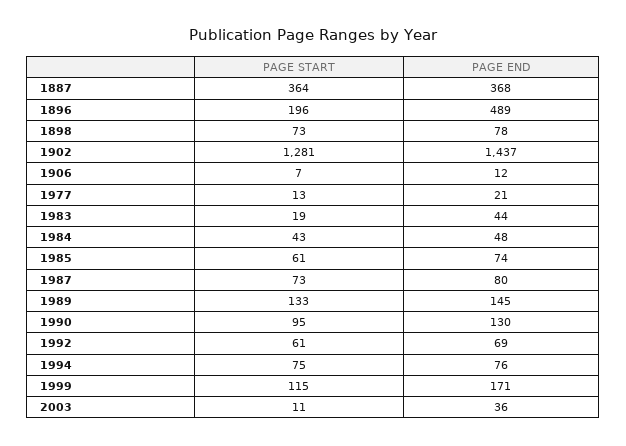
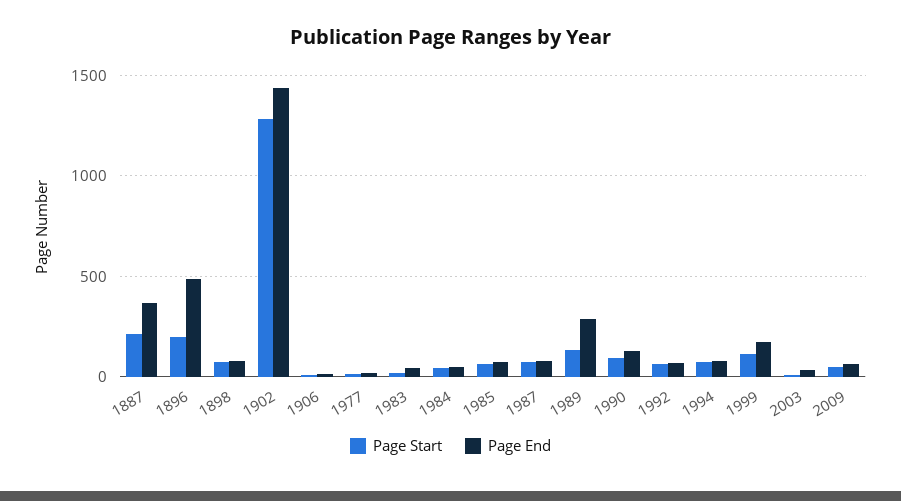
PAGE START, 1887: 364 -> 200
PAGE END, 1989: 145 -> 300
PAGE START, 2009: none -> 50
PAGE END, 2009: none -> 50

